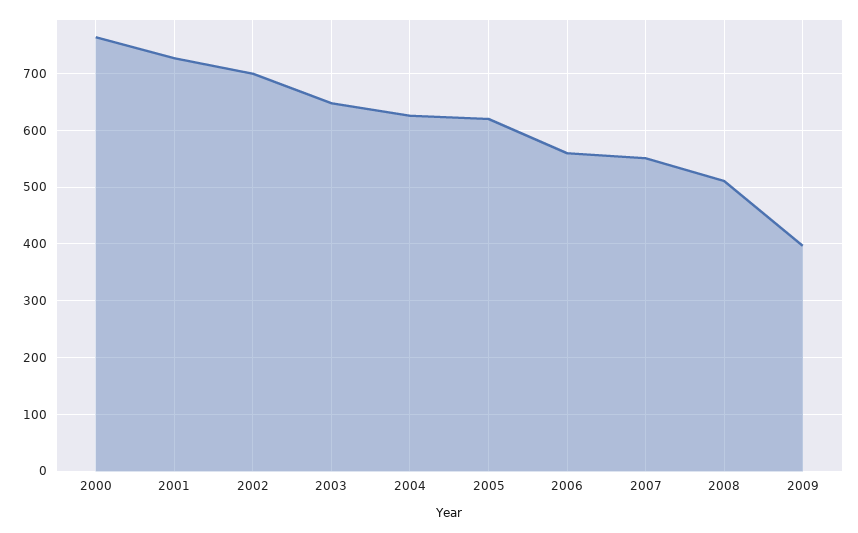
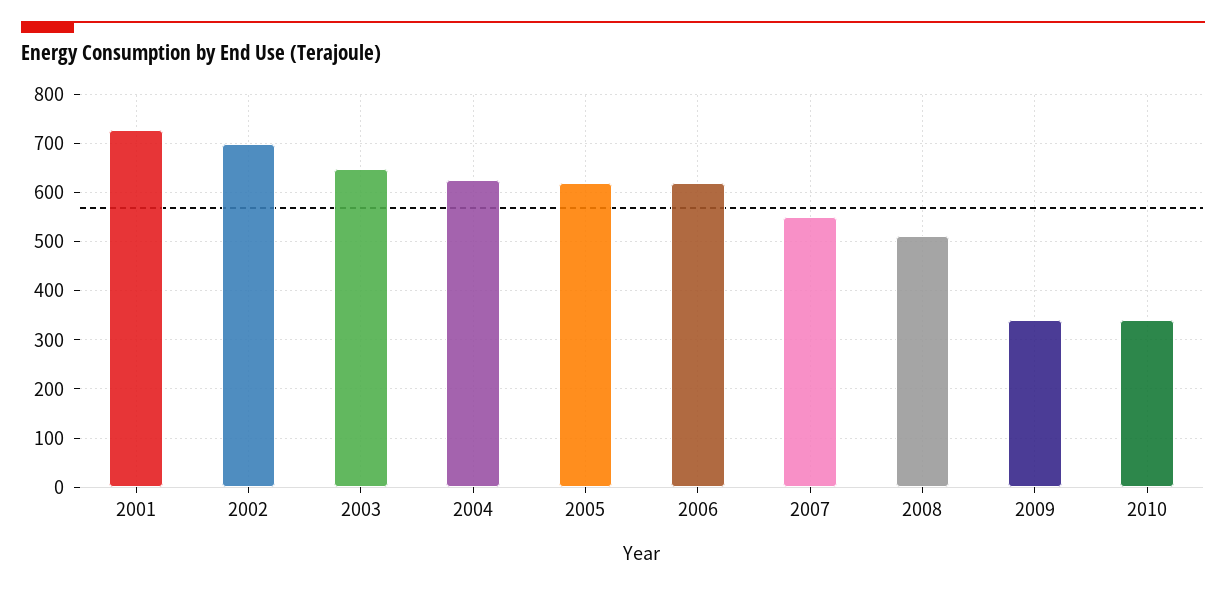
2000: 760 -> none
2006: 560 -> 620
2009: 400 -> 340
2010: none -> 340

